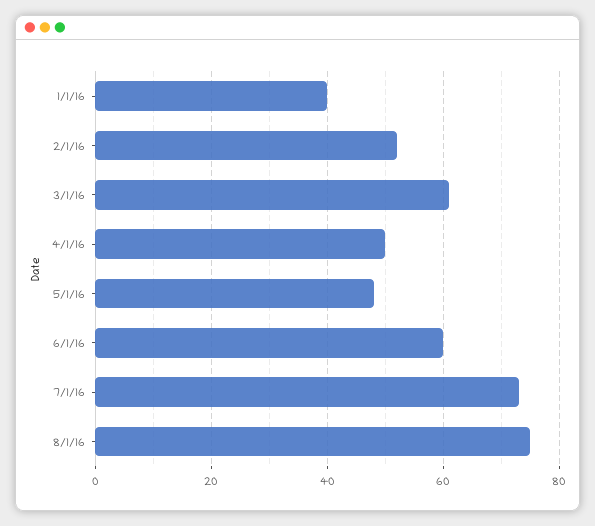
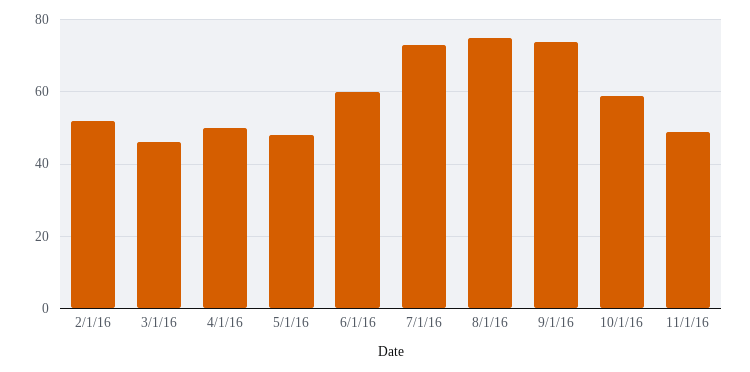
1/1/16: 40 -> none
3/1/16: 60 -> 45
9/1/16: none -> 75
10/1/16: none -> 60
11/1/16: none -> 50

